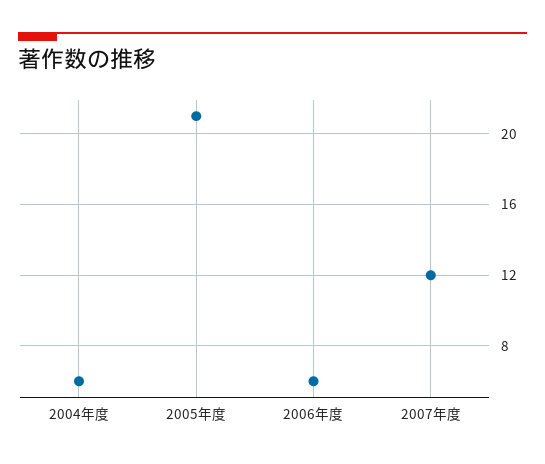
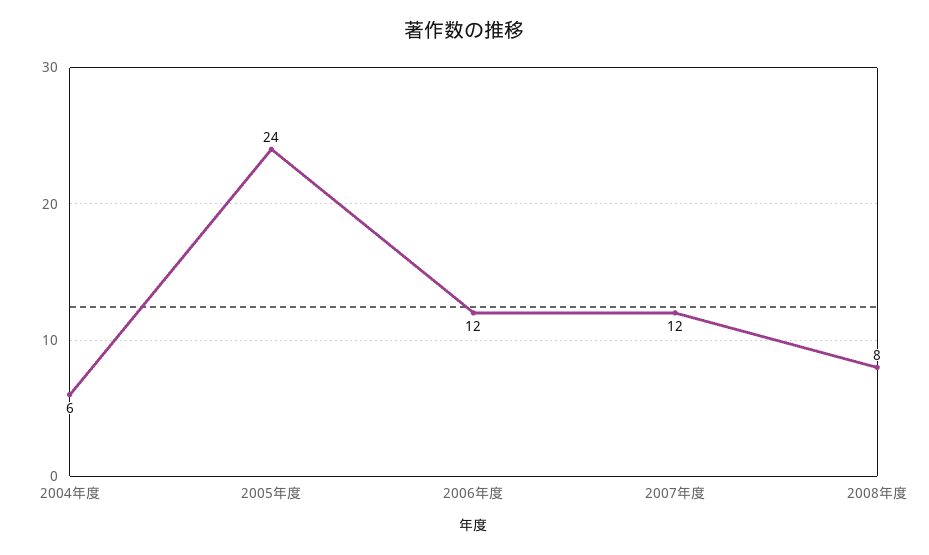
2005年度: 21 -> 24
2006年度: 6 -> 12
2008年度: none -> 8

